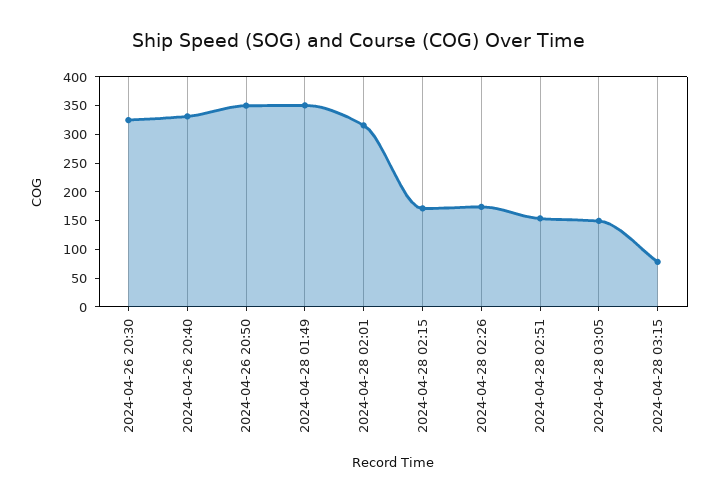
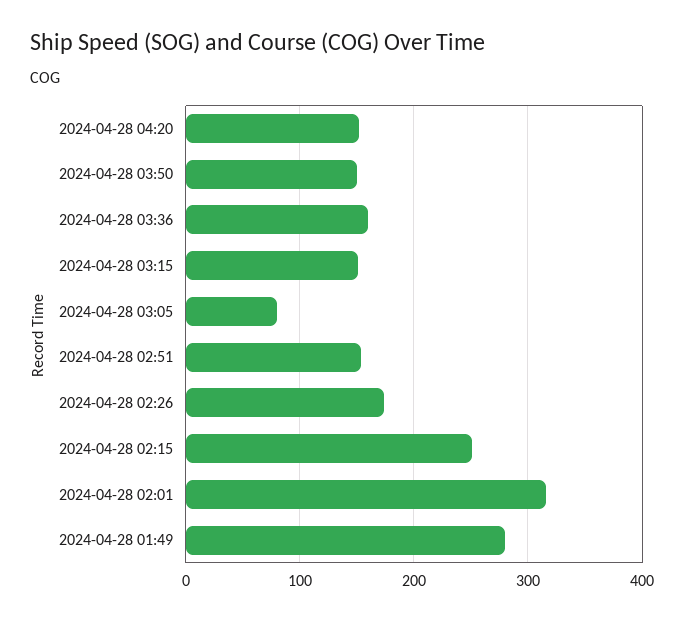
2024-04-26 20:30: 325 -> none
2024-04-26 20:40: 325 -> none
2024-04-26 20:50: 350 -> none
2024-04-28 01:49: 350 -> 280
2024-04-28 02:15: 175 -> 250
2024-04-28 03:05: 150 -> 80
2024-04-28 03:15: 75 -> 150
2024-04-28 04:20: none -> 150
2024-04-28 03:50: none -> 150
2024-04-28 03:36: none -> 160

